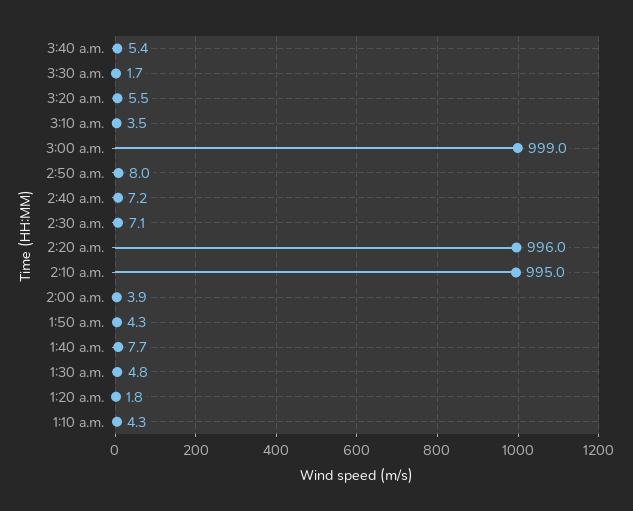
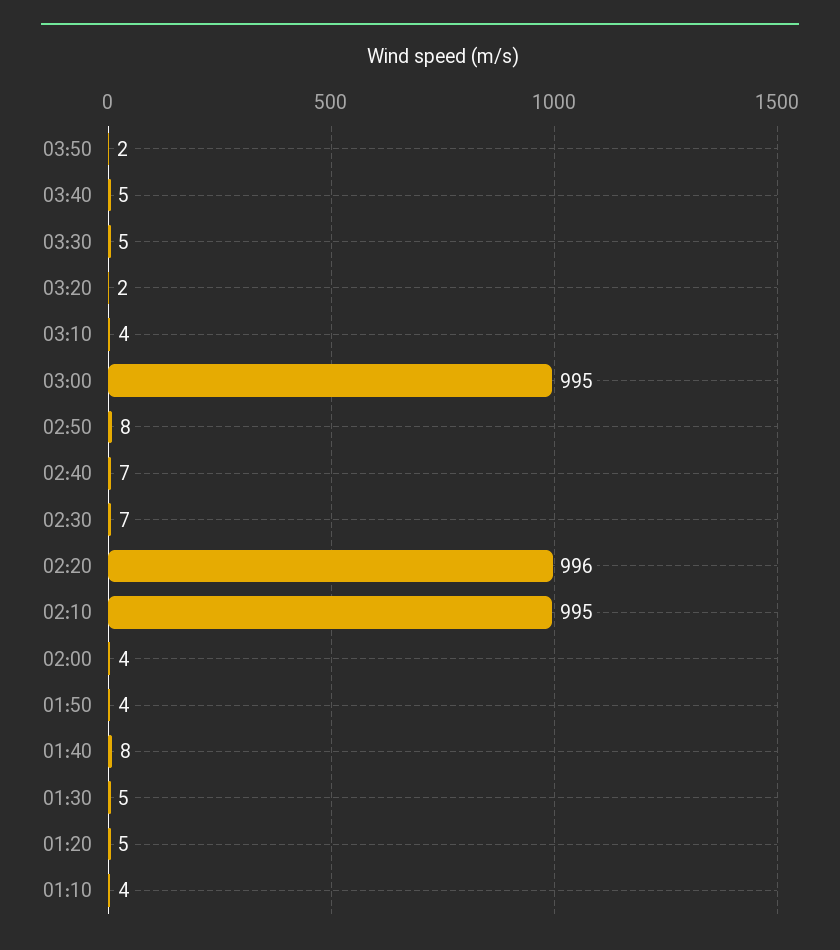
3:30 a.m.: 1.7 -> 5
3:20 a.m.: 5.5 -> 2
3:00 a.m.: 999 -> 995
1:20 a.m.: 1.8 -> 5
03:50: none -> 2

